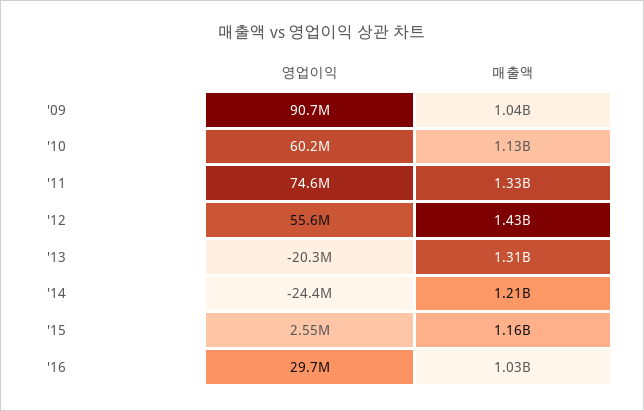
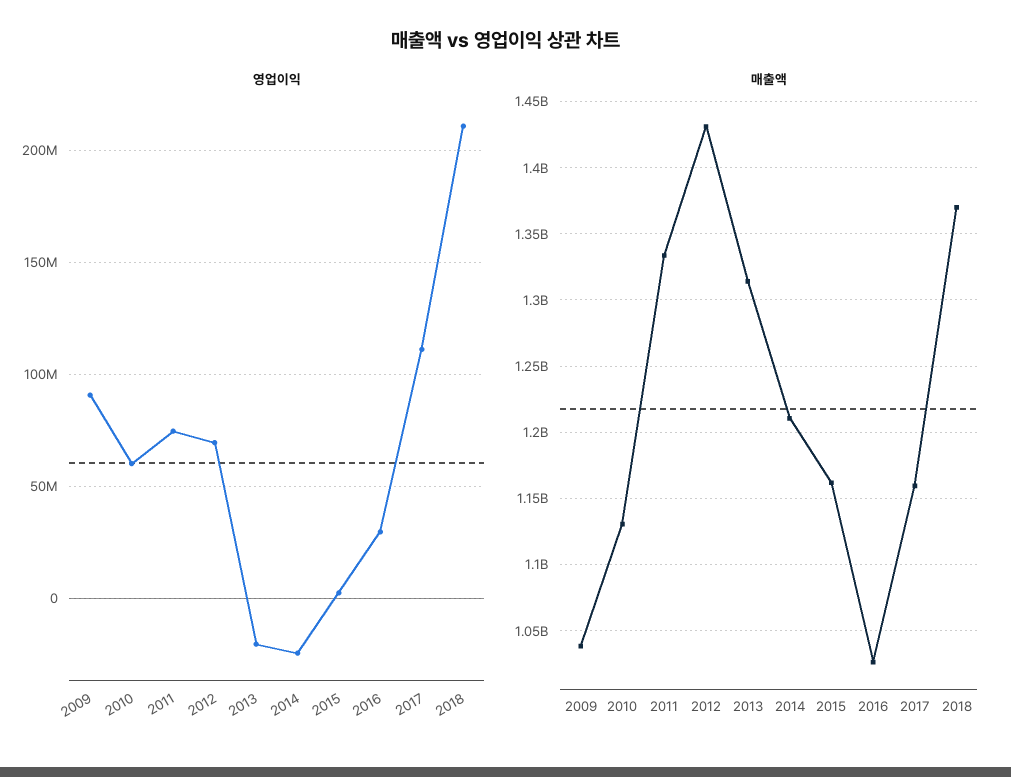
영업이익, '12: 55600000 -> 70000000
영업이익, 2017: none -> 110000000
영업이익, 2018: none -> 210000000
매출액, 2017: none -> 1160000000
매출액, 2018: none -> 1370000000

